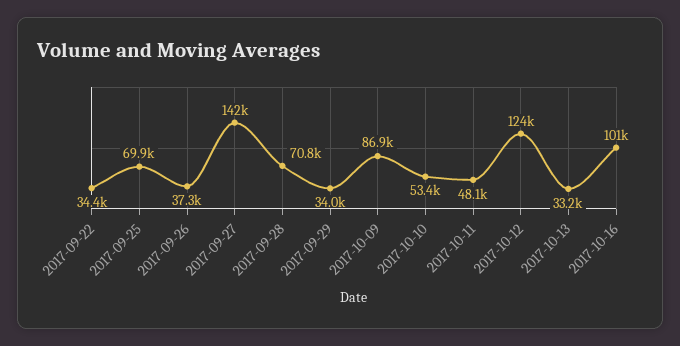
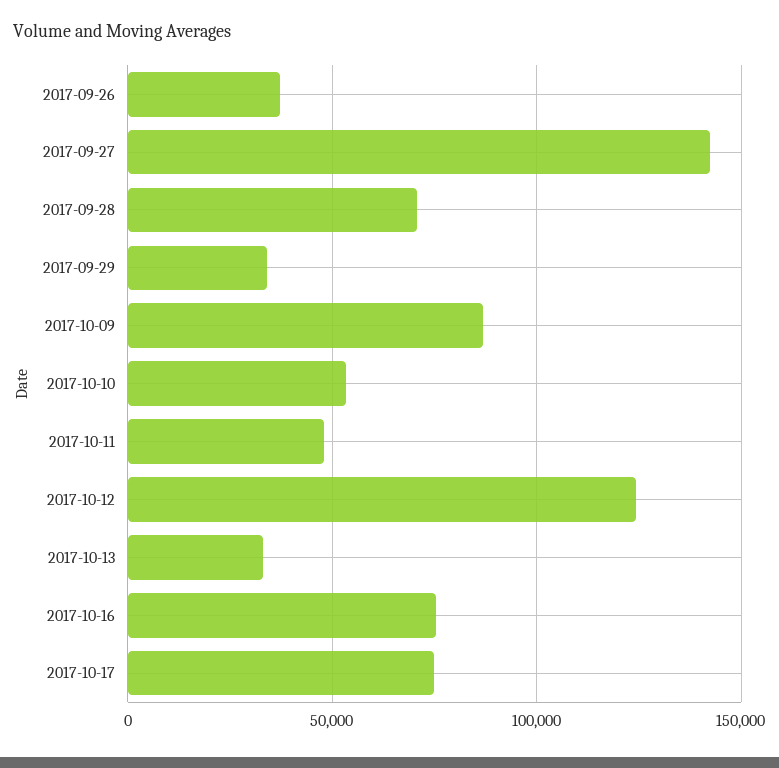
2017-09-22: 34400 -> none
2017-09-25: 69900 -> none
2017-10-16: 101000 -> 75000
2017-10-17: none -> 75000

